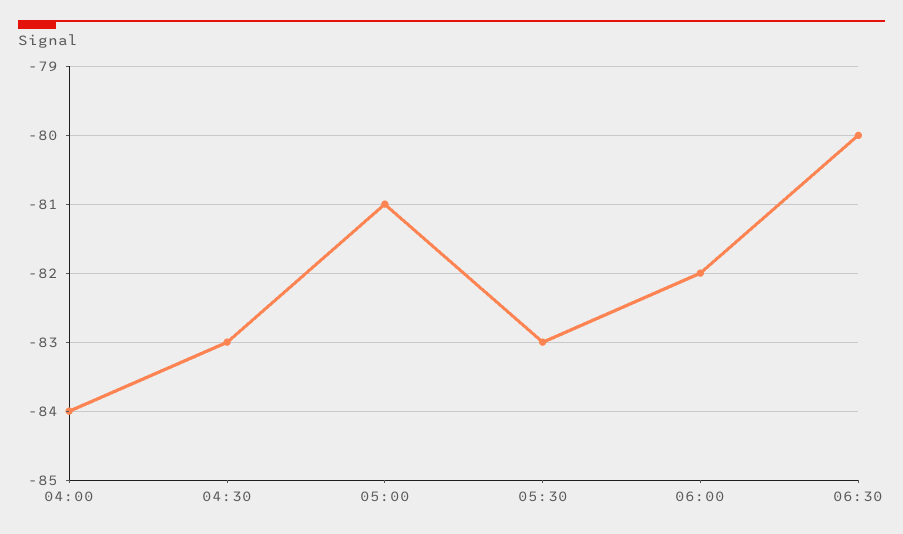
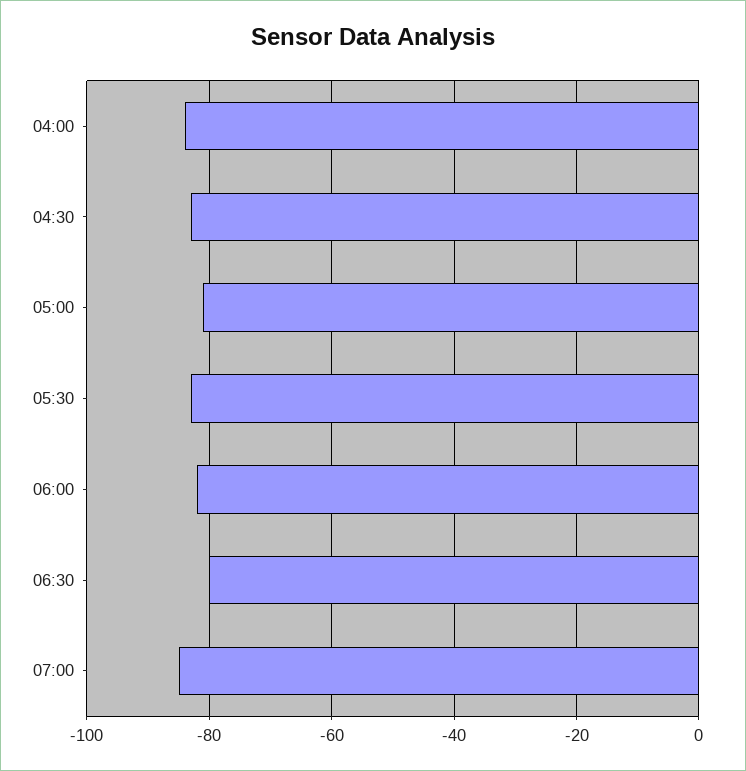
07:00: none -> -85

